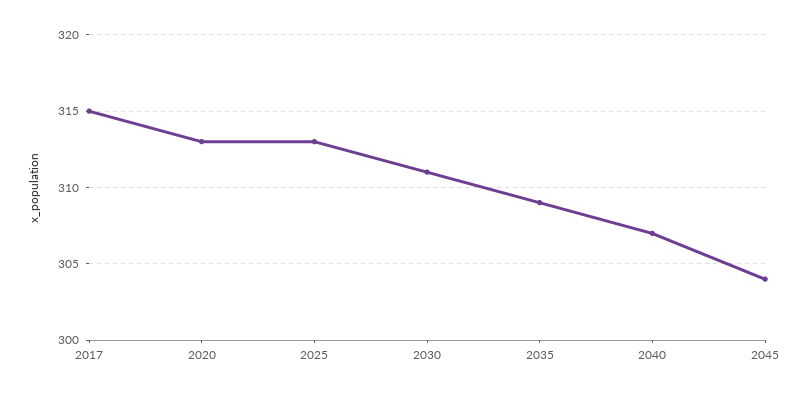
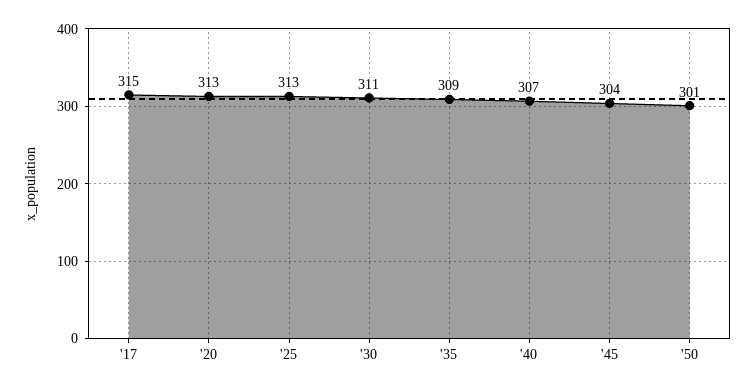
'50: none -> 301

